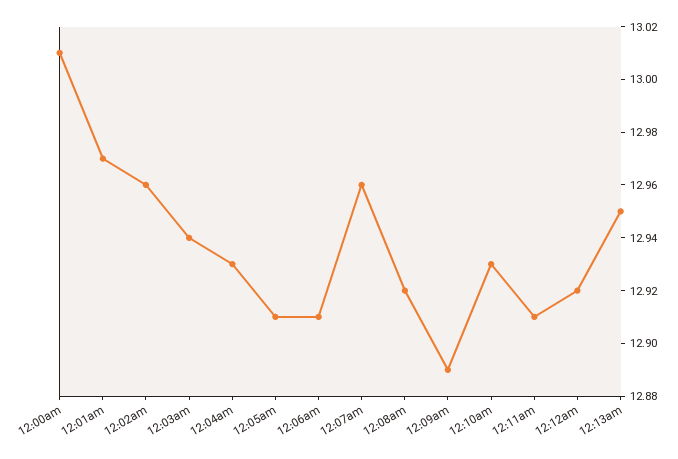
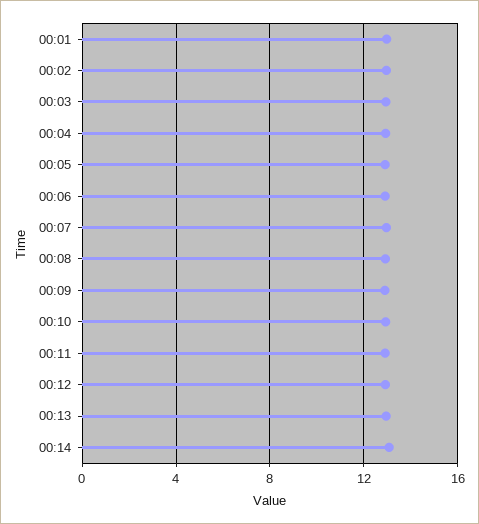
12:00am: 13.01 -> none
00:14: none -> 13

